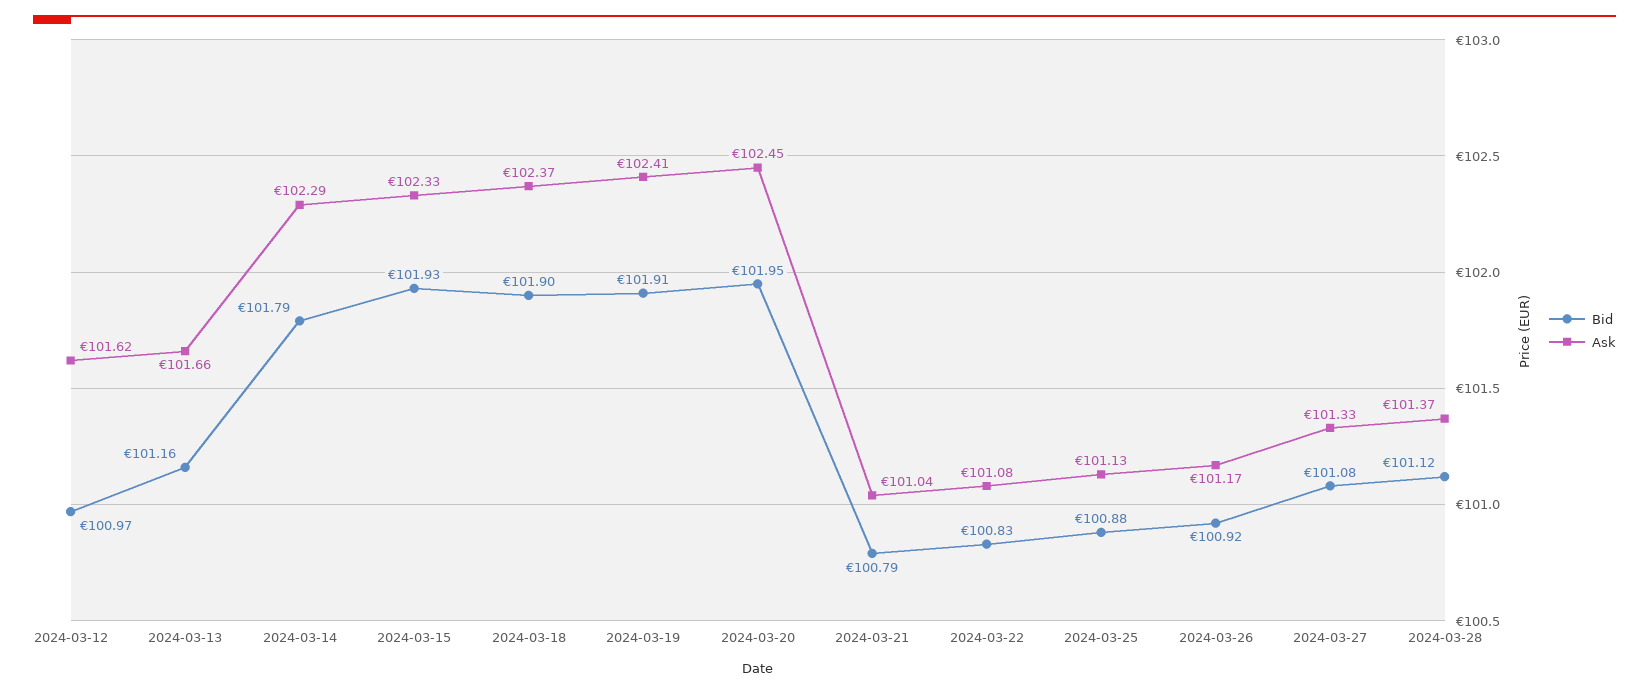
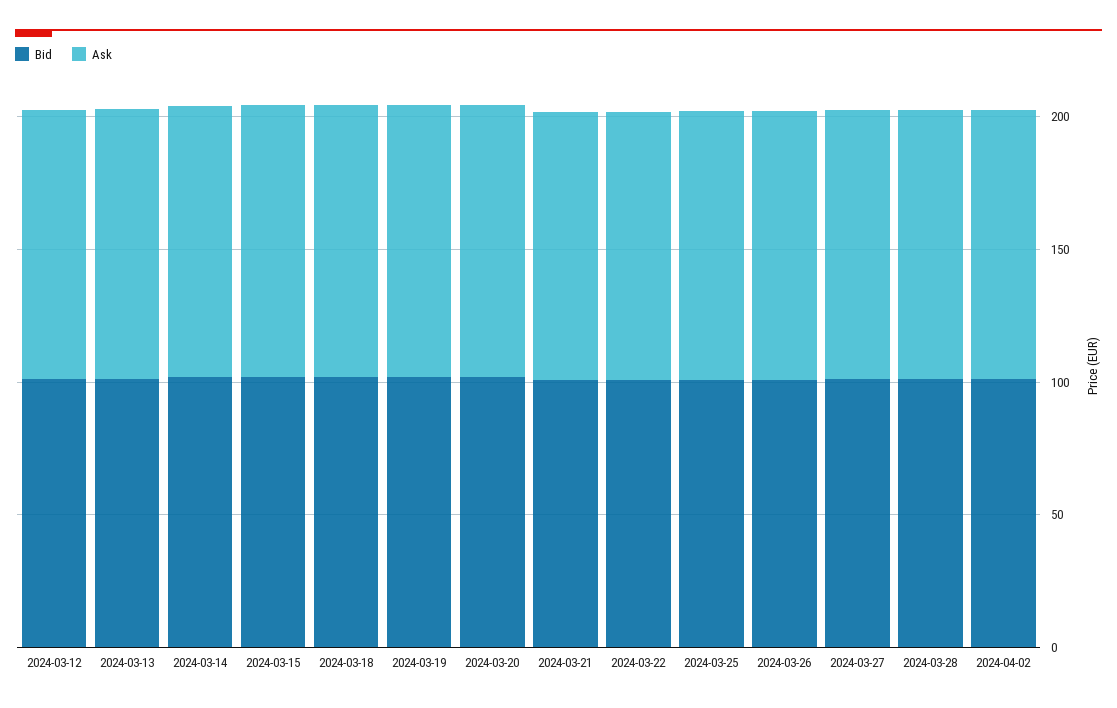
Bid, 2024-04-02: none -> 100
Ask, 2024-04-02: none -> 100

